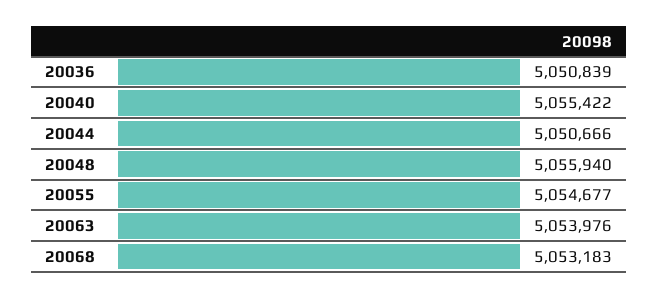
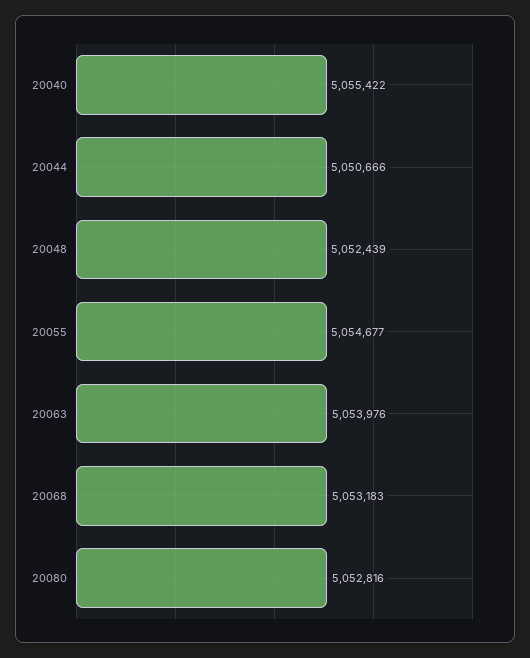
20036: 5050839 -> none
20048: 5055940 -> 5052439
20080: none -> 5052816

